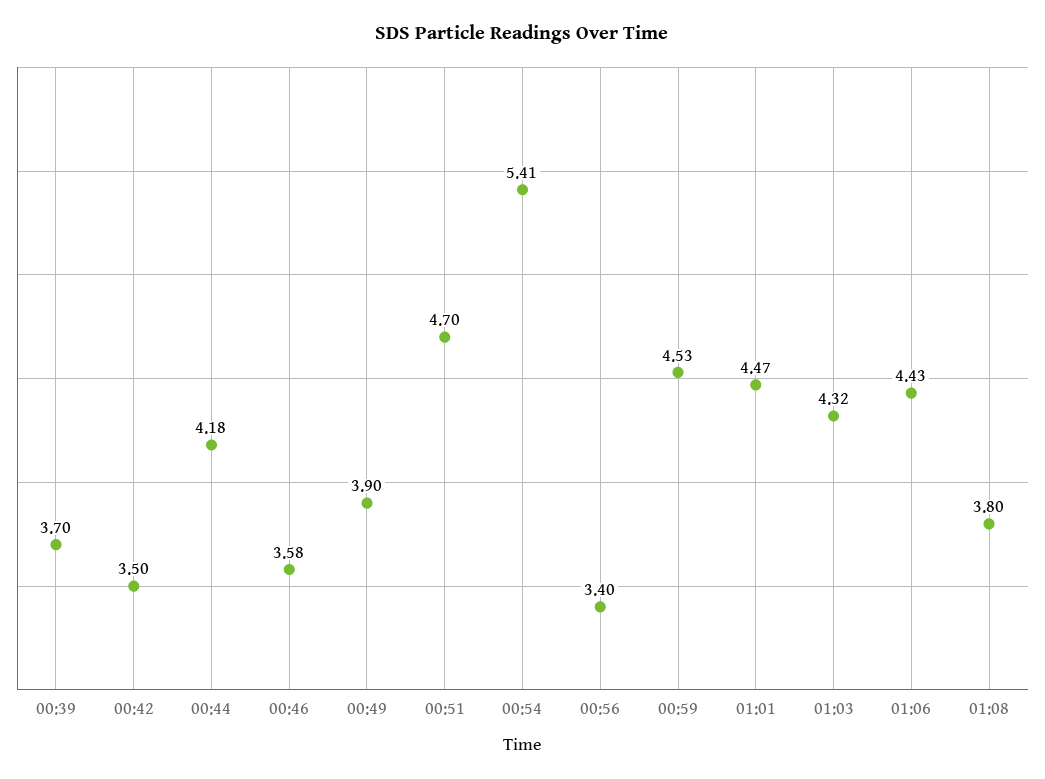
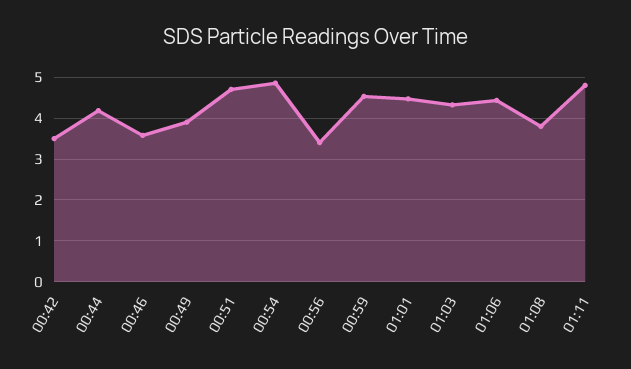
00:39: 3.7 -> none
00:54: 5.41 -> 4.8
01:11: none -> 4.8

